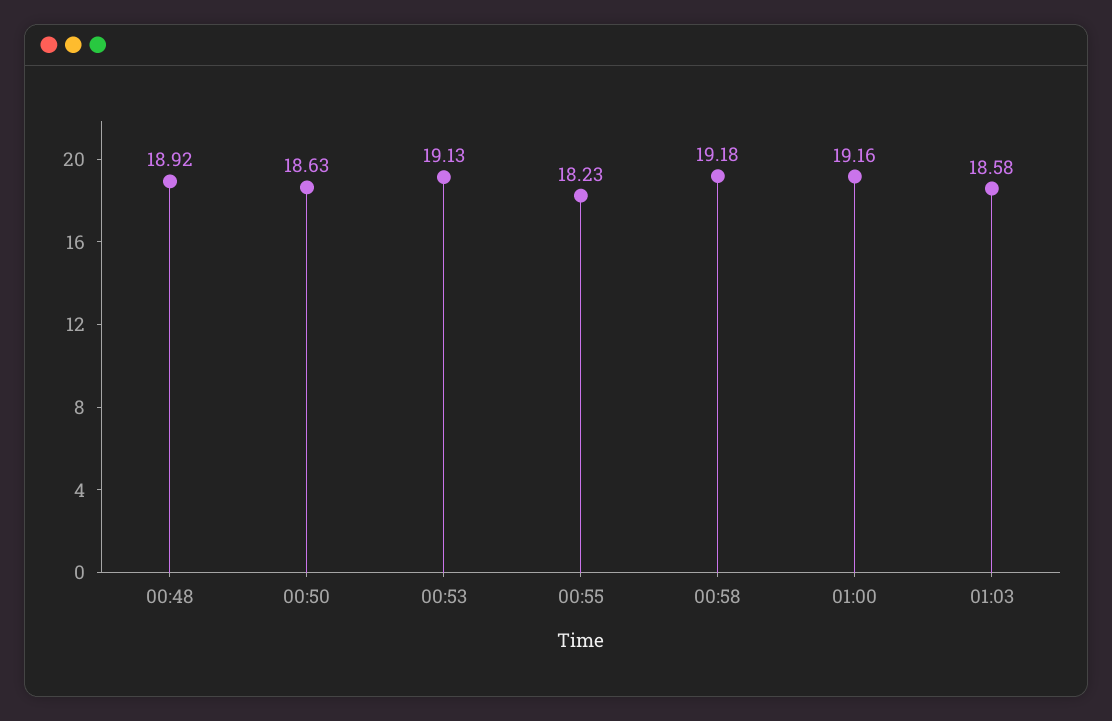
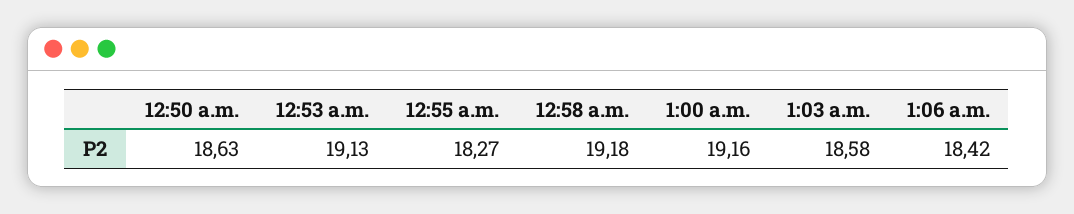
00:48: 18.92 -> none
00:55: 18.23 -> 18.27
1:06 a.m.: none -> 18.42

